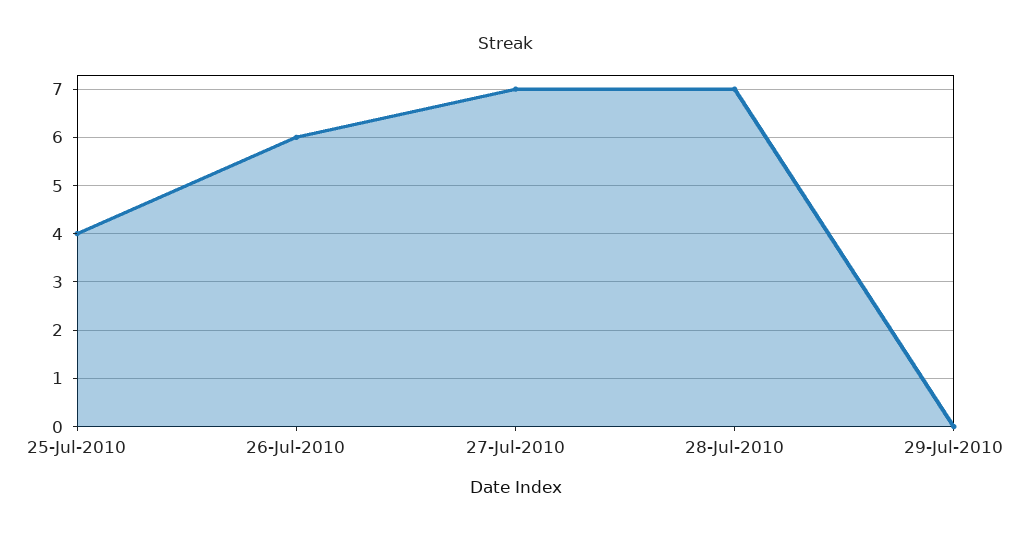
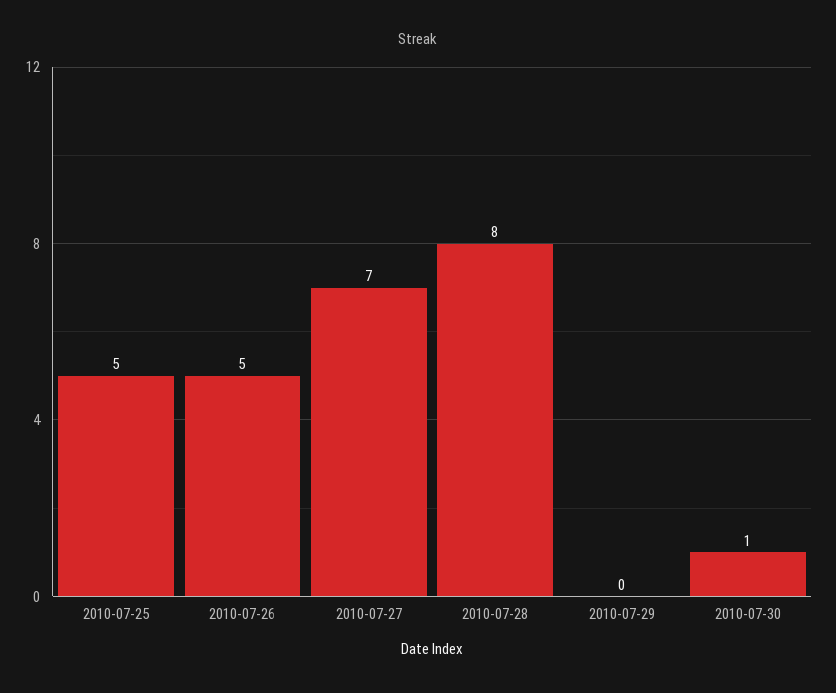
25-Jul-2010: 4 -> 5
26-Jul-2010: 6 -> 5
28-Jul-2010: 7 -> 8
2010-07-30: none -> 1

